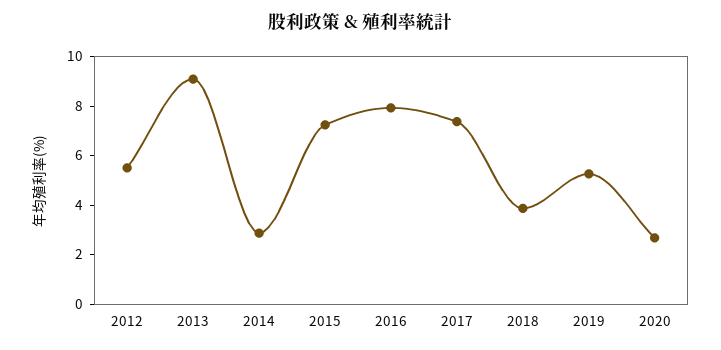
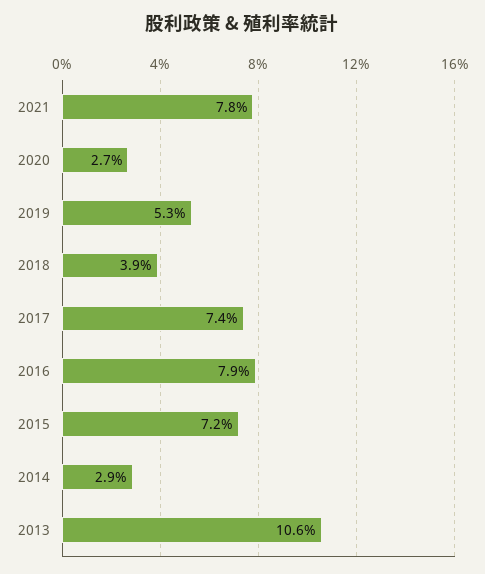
2012: 5.5 -> none
2013: 9 -> 10.6
2021: none -> 7.8

